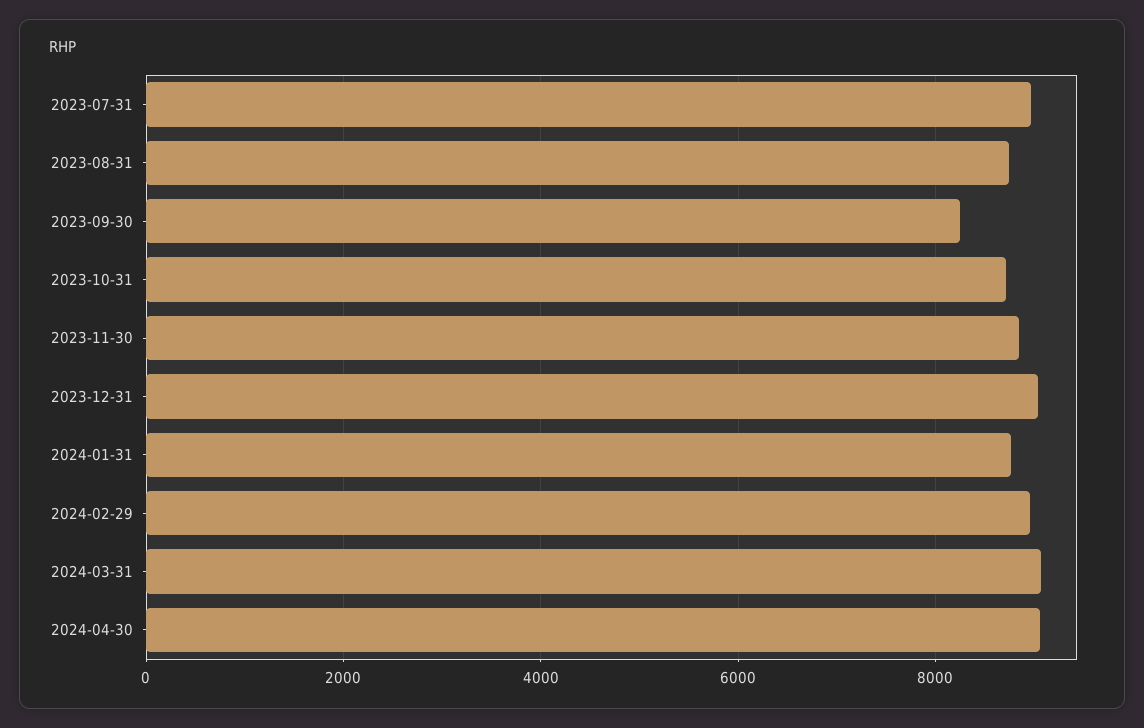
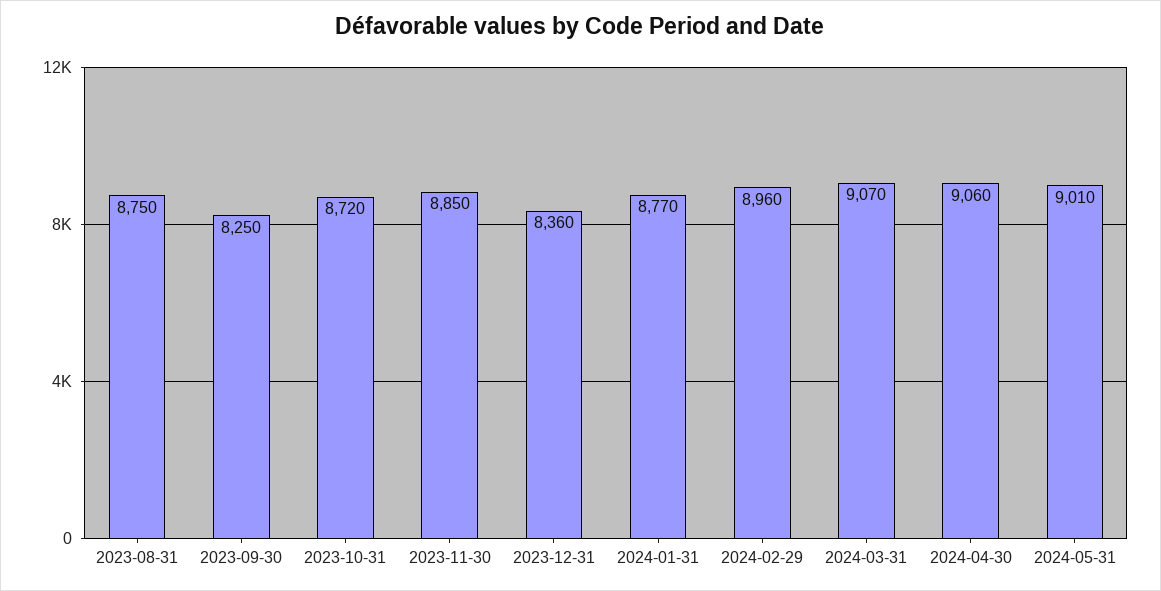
2023-07-31: 9000 -> none
2023-12-31: 9000 -> 8360
2024-05-31: none -> 9010

